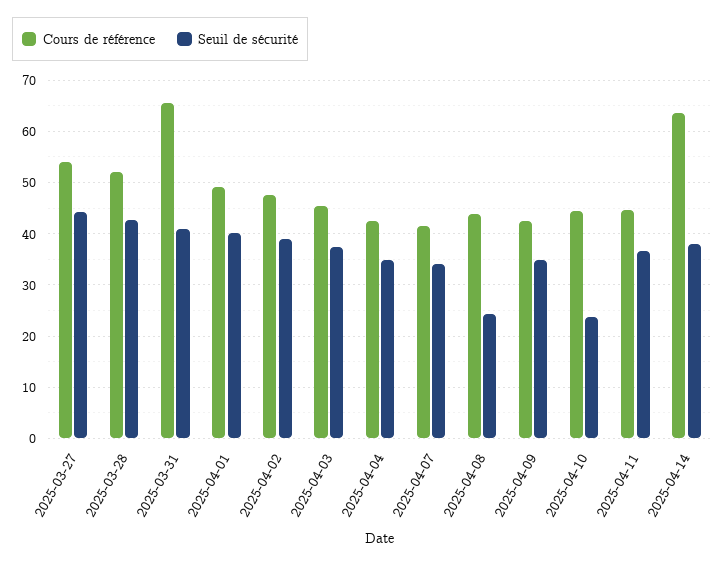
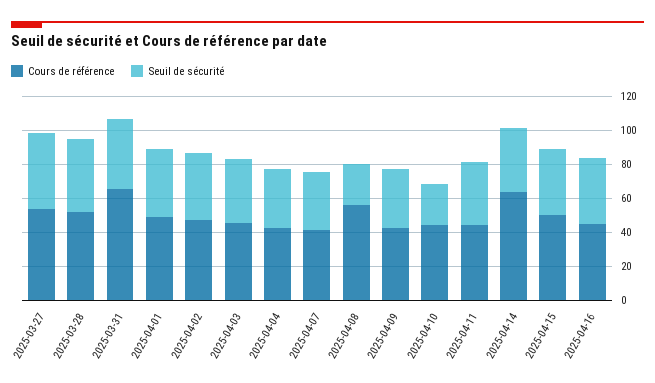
Cours de référence, 2025-04-08: 44 -> 55
Cours de référence, 2025-04-15: none -> 50
Seuil de sécurité, 2025-04-15: none -> 40
Cours de référence, 2025-04-16: none -> 45
Seuil de sécurité, 2025-04-16: none -> 40

